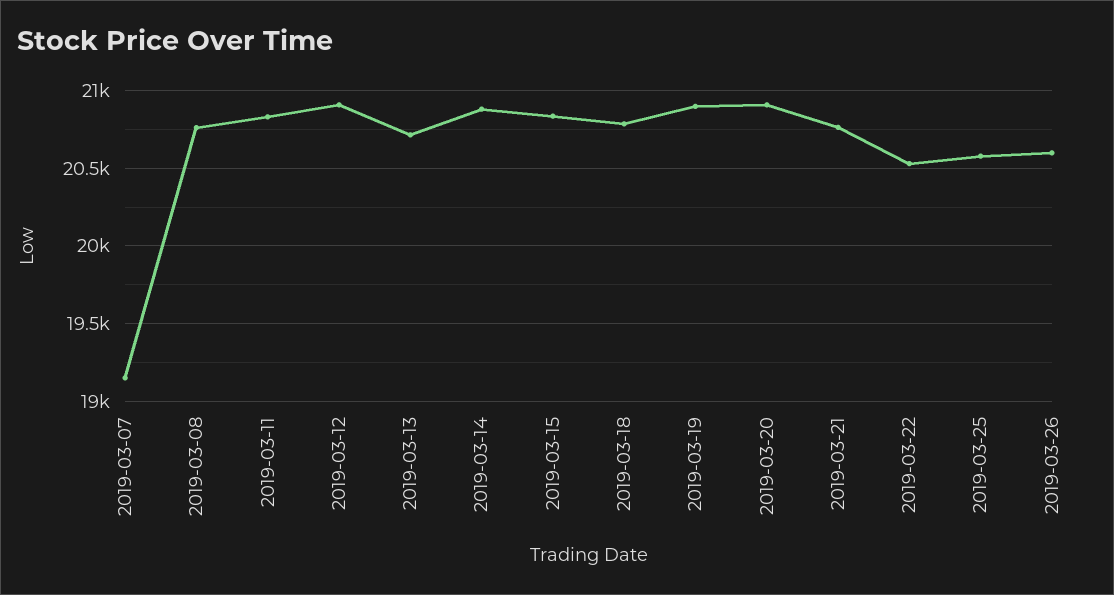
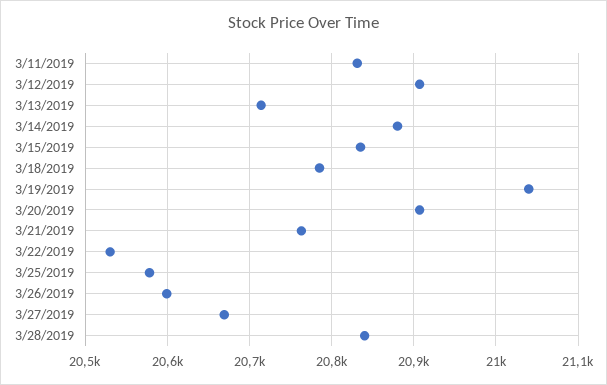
2019-03-07: 19150 -> none
2019-03-08: 20750 -> none
2019-03-19: 20900 -> 21040
3/27/2019: none -> 20670
3/28/2019: none -> 20840

